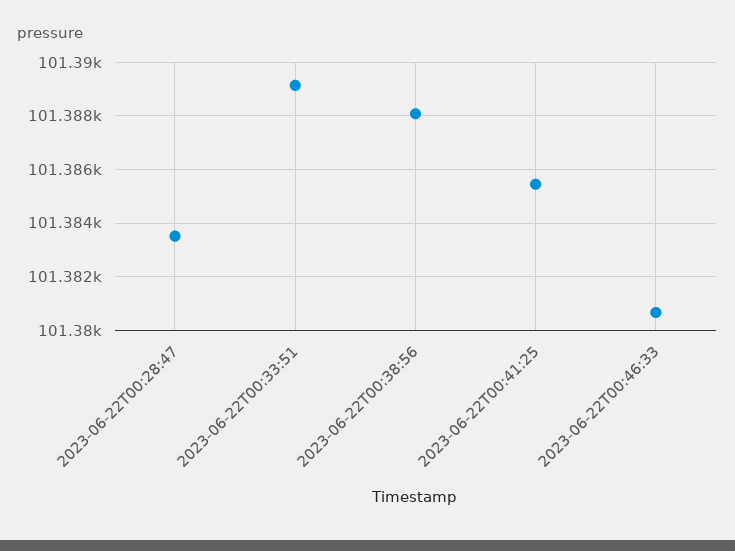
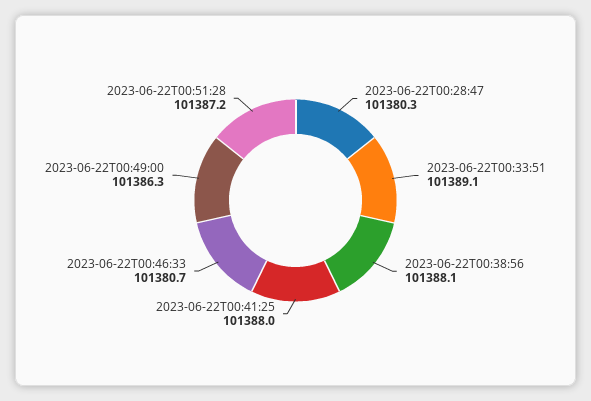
2023-06-22T00:28:47: 101383.5 -> 101380.3
2023-06-22T00:41:25: 101385.5 -> 101388
2023-06-22T00:49:00: none -> 101386.3
2023-06-22T00:51:28: none -> 101387.2

